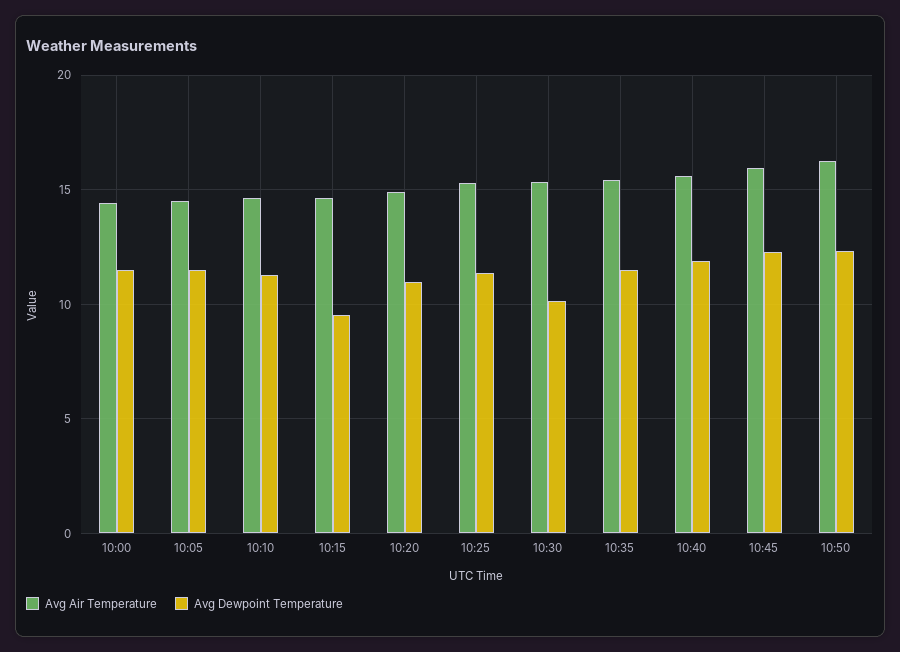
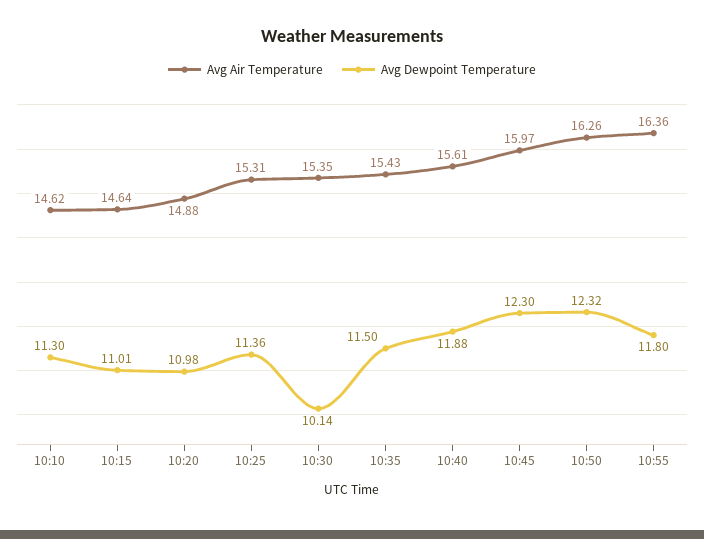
Avg Air Temperature, 10:00: 14.5 -> none
Avg Dewpoint Temperature, 10:00: 11.5 -> none
Avg Air Temperature, 10:05: 14.5 -> none
Avg Dewpoint Temperature, 10:05: 11.5 -> none
Avg Dewpoint Temperature, 10:15: 9.5 -> 11.01
Avg Air Temperature, 10:55: none -> 16.36
Avg Dewpoint Temperature, 10:55: none -> 11.8

